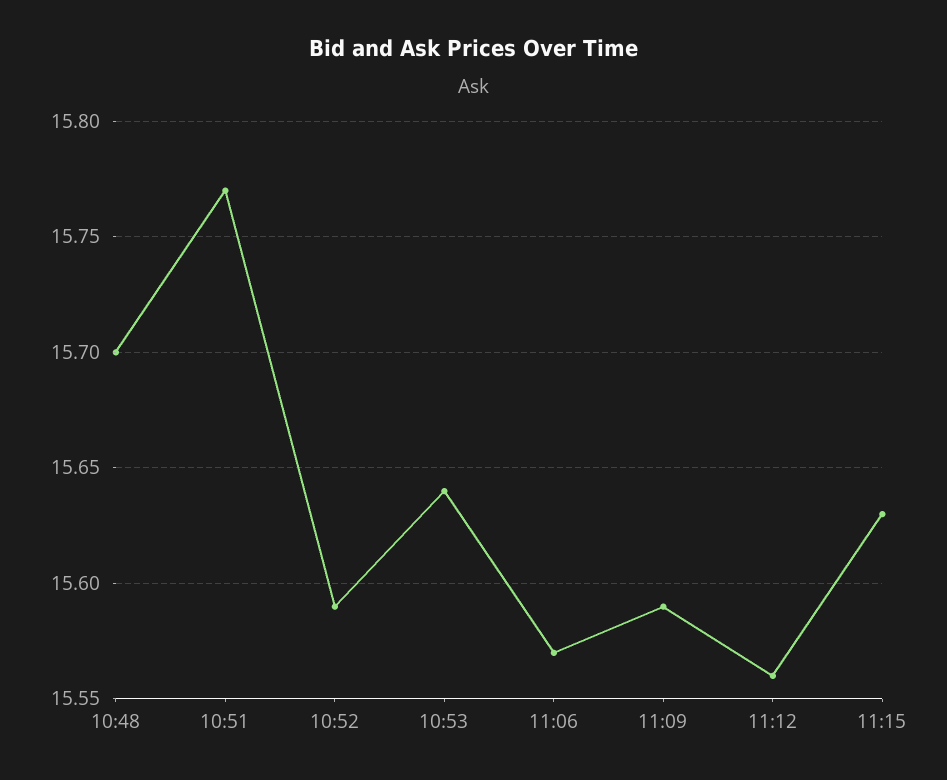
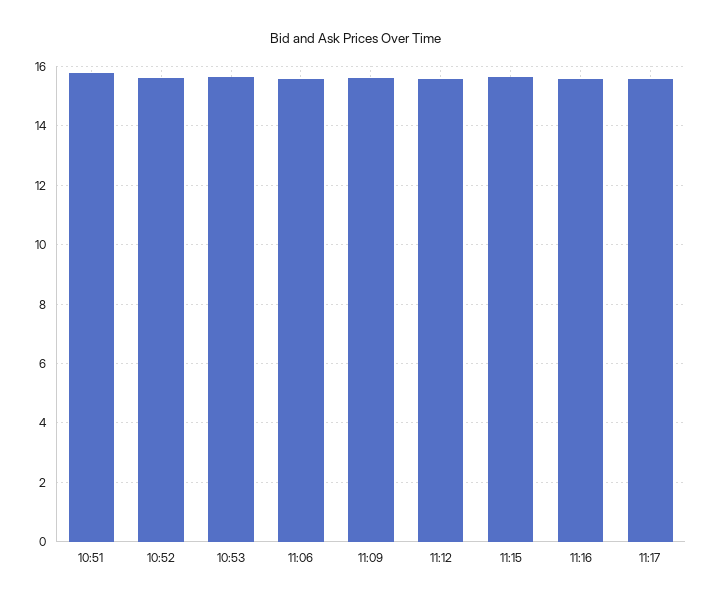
10:48: 15.7 -> none
11:16: none -> 15.5
11:17: none -> 15.5

